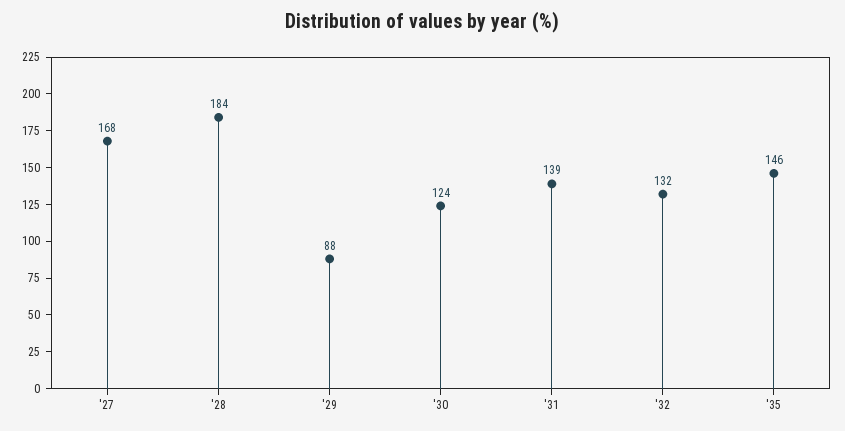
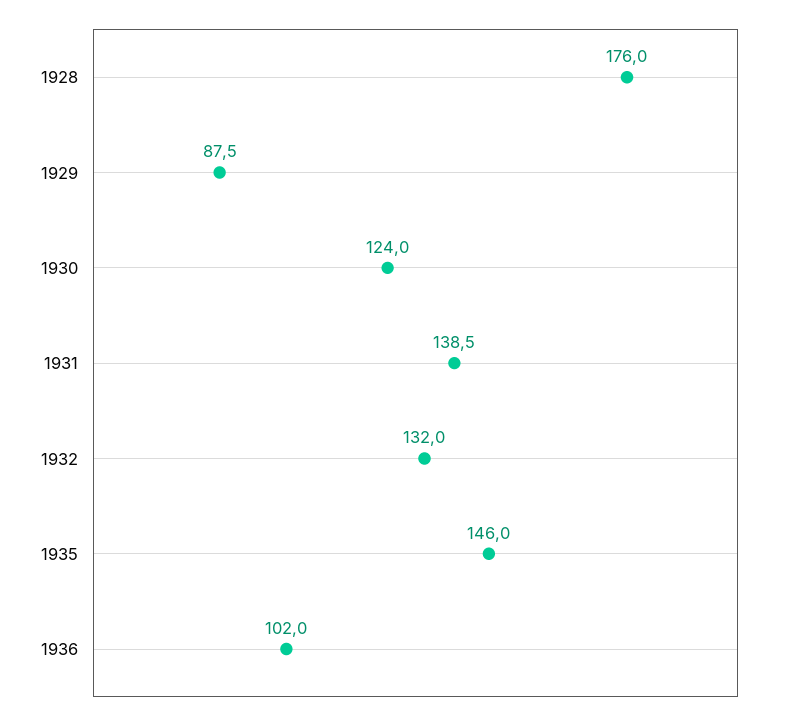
'27: 168 -> none
'28: 184 -> 176
1936: none -> 102

